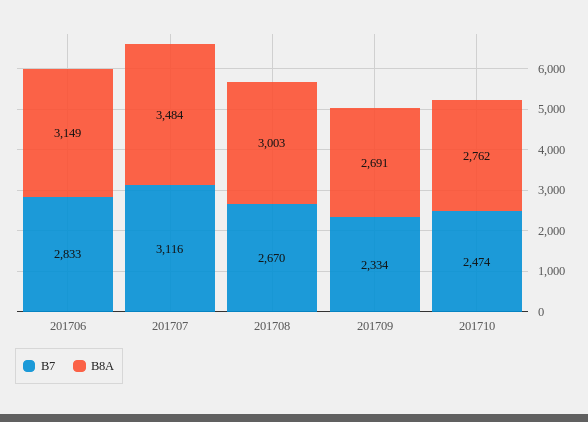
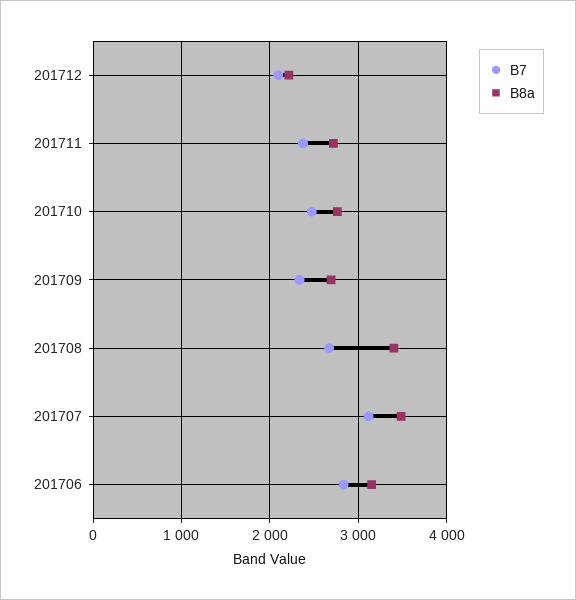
B8A, 201708: 3003 -> 3400
B7, 201712: none -> 2100
B8A, 201712: none -> 2200
B7, 201711: none -> 2400
B8A, 201711: none -> 2700

